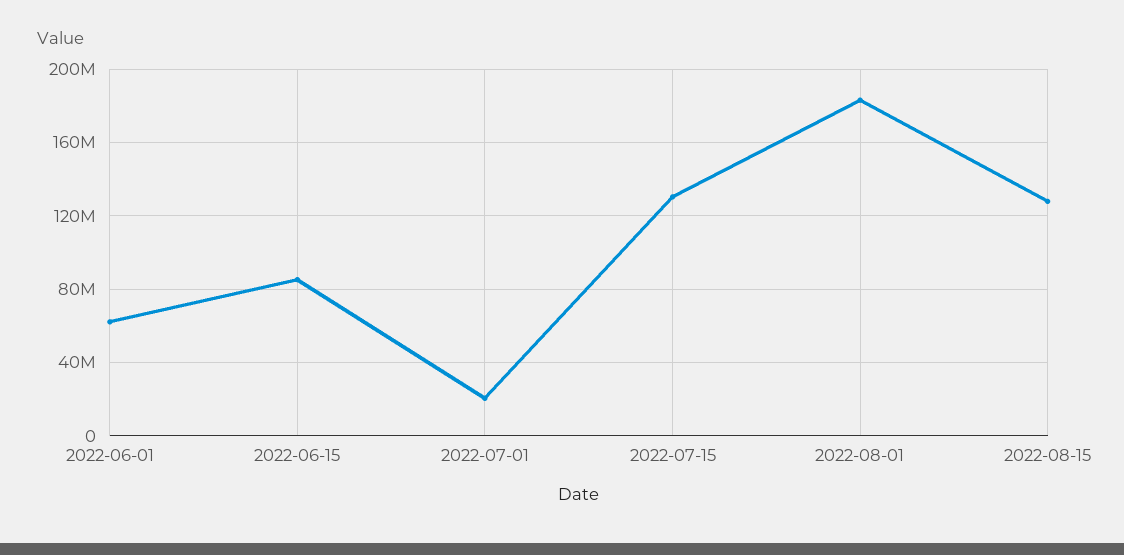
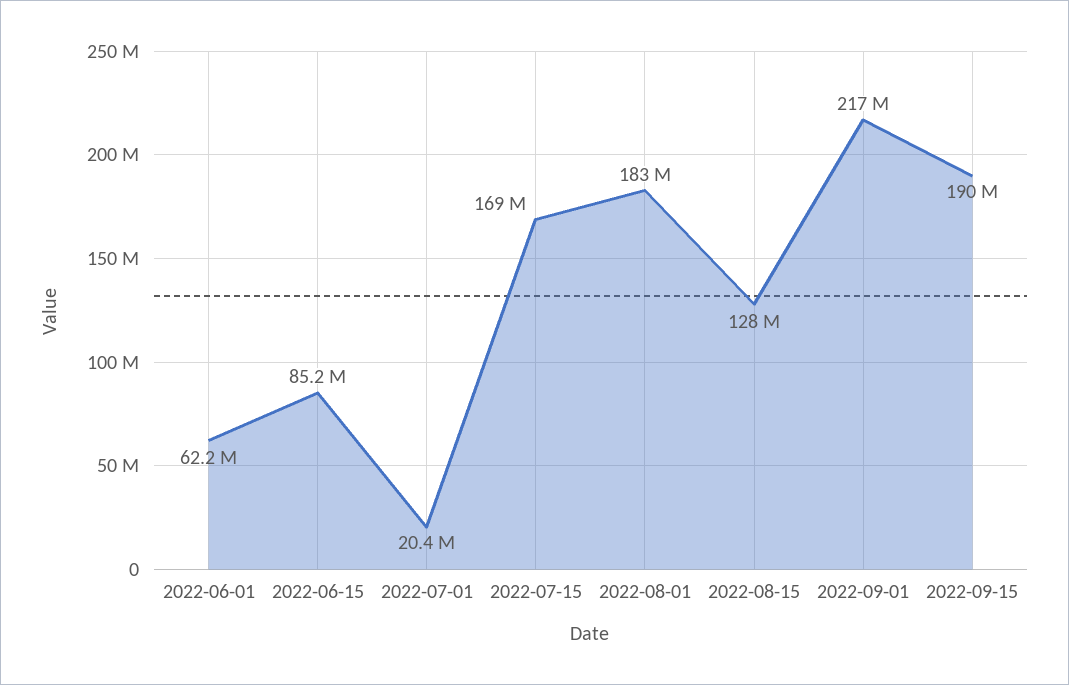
2022-07-15: 130000000 -> 169000000
2022-09-01: none -> 217000000
2022-09-15: none -> 190000000

